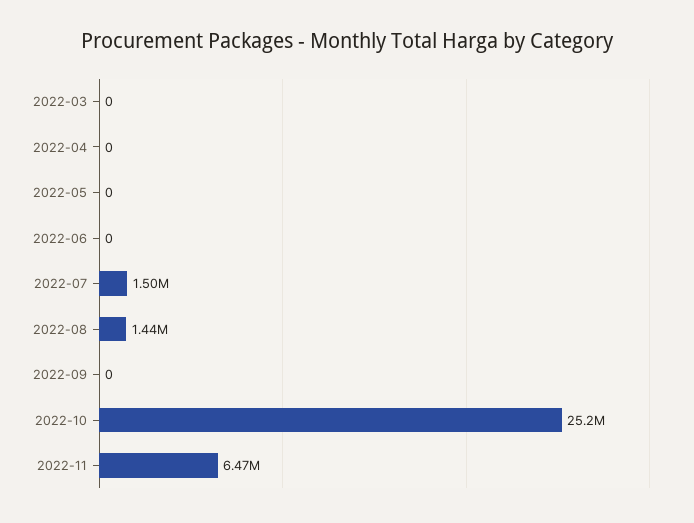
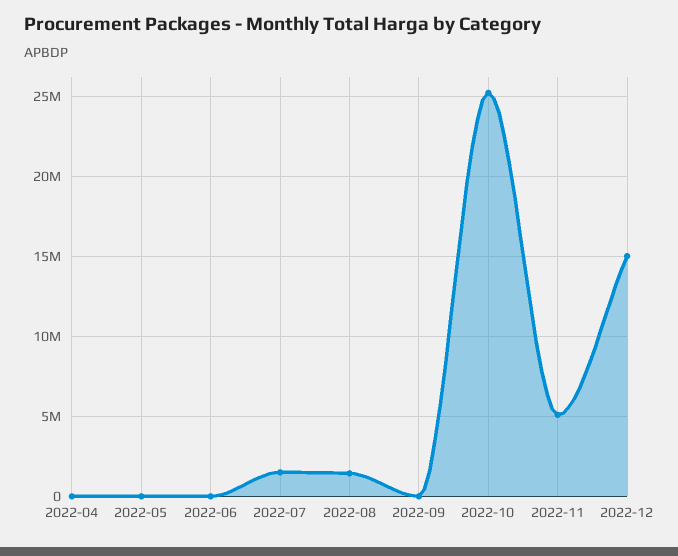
2022-03: 0 -> none
2022-11: 6470000 -> 5000000
2022-12: none -> 15000000

